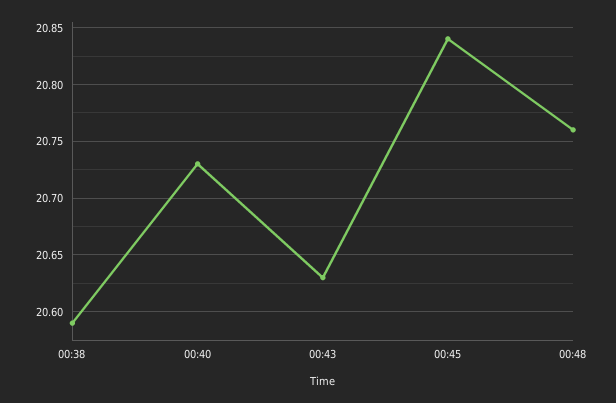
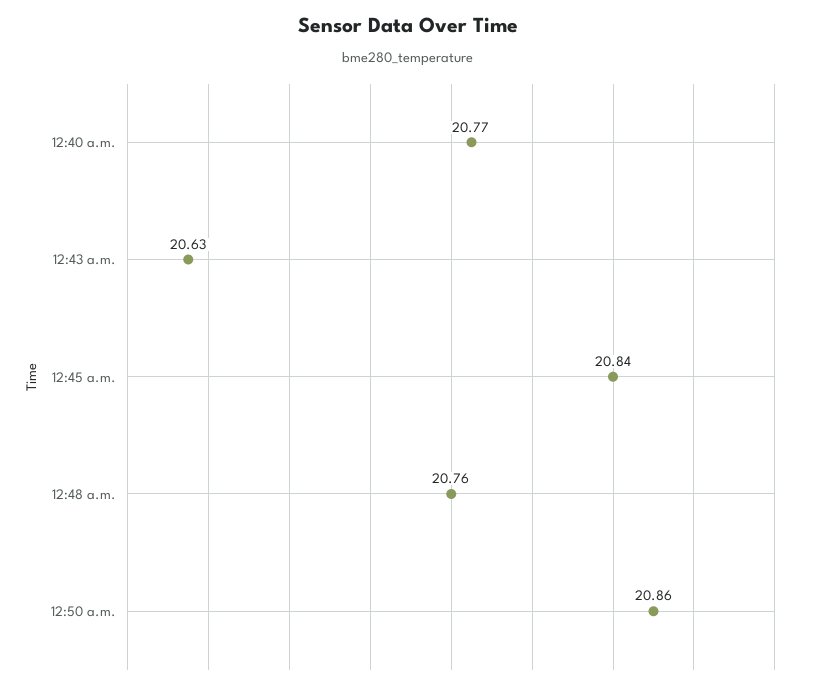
00:38: 20.59 -> none
00:40: 20.73 -> 20.77
12:50 a.m.: none -> 20.86

